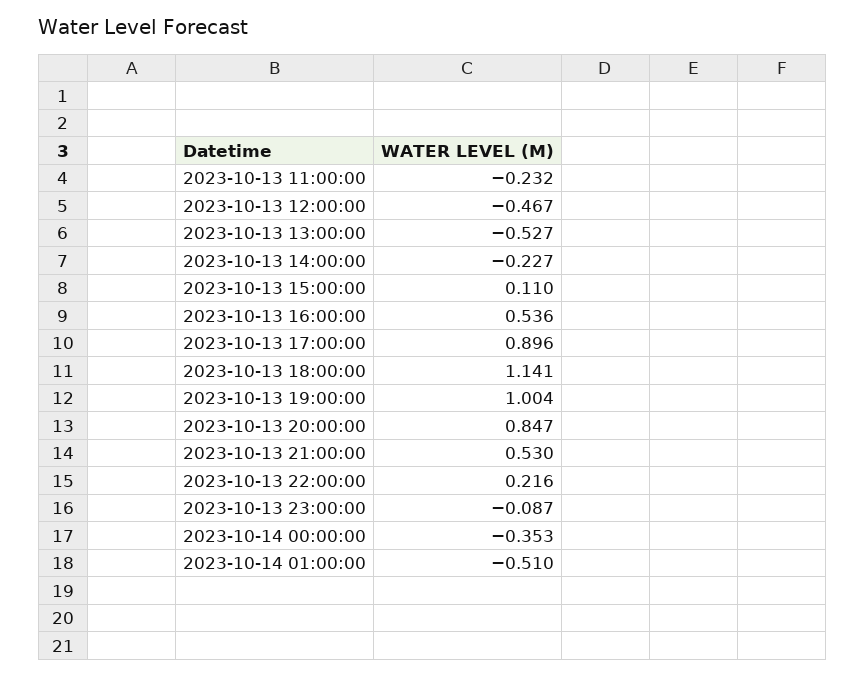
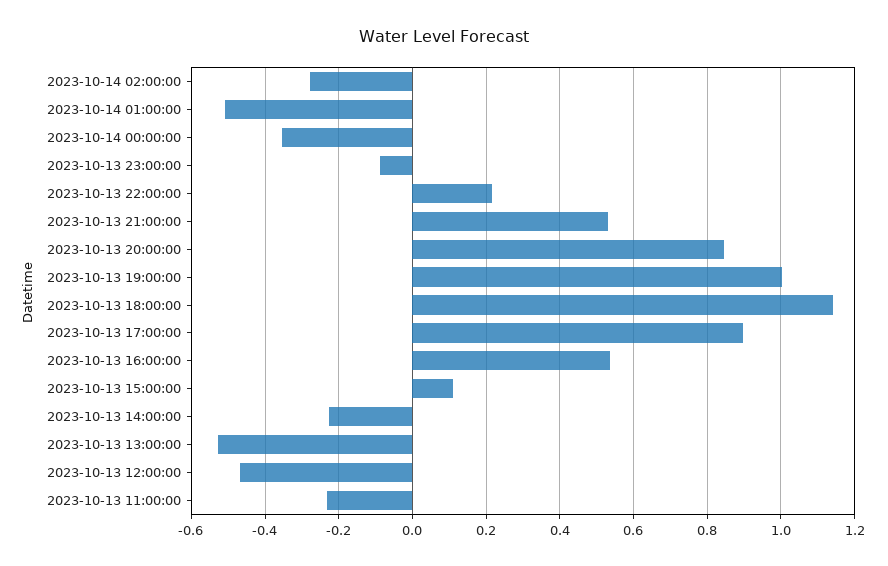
2023-10-14 02:00:00: none -> -0.28

